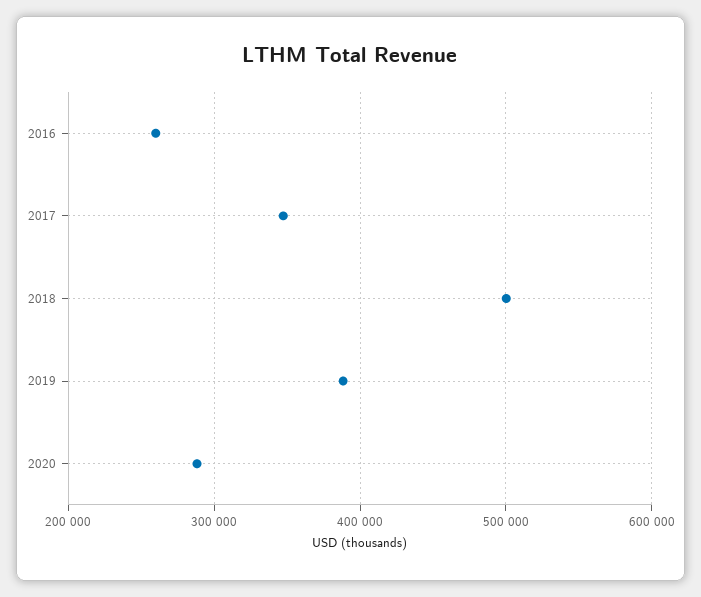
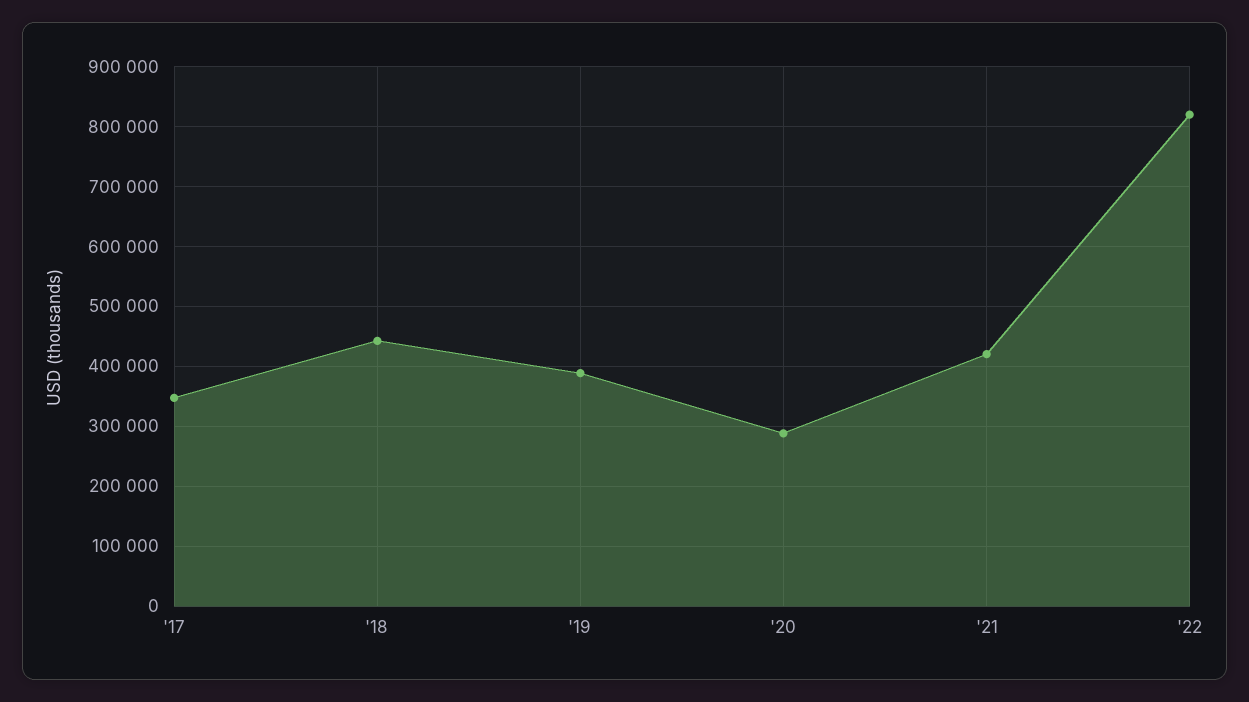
2016: 260000 -> none
2018: 500000 -> 440000
'21: none -> 420000
'22: none -> 820000

